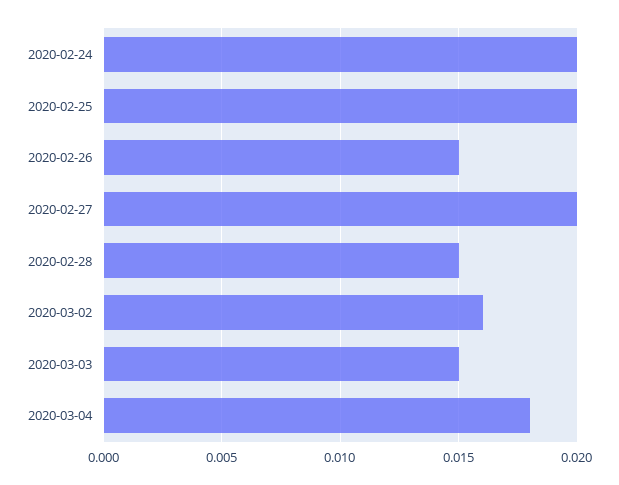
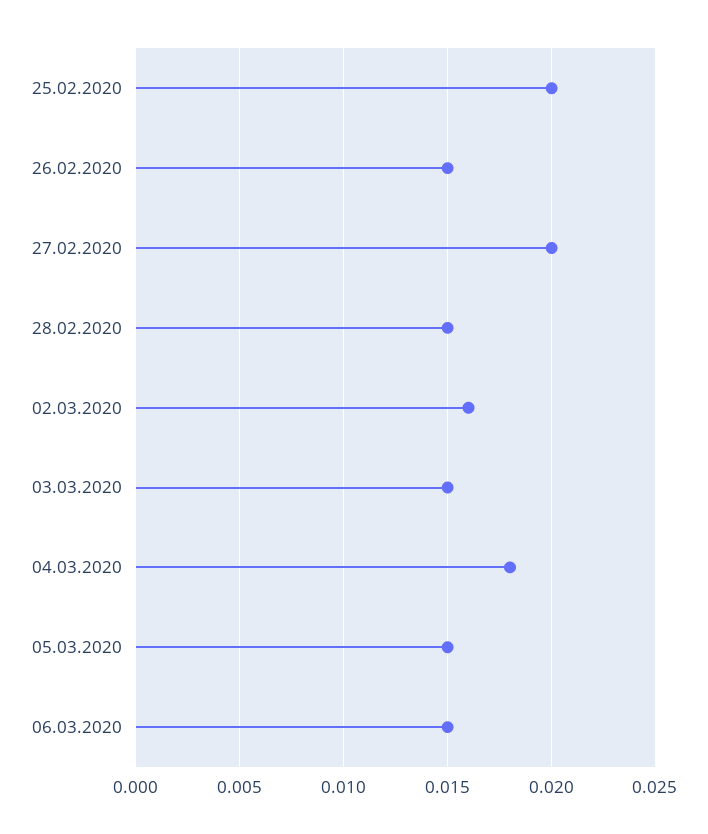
2020-02-24: 0.02 -> none
05.03.2020: none -> 0.015
06.03.2020: none -> 0.015

